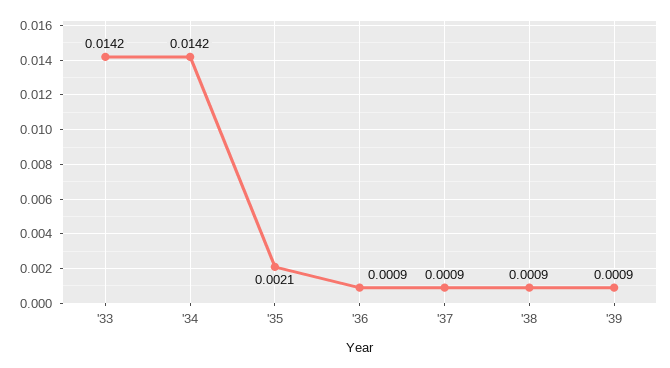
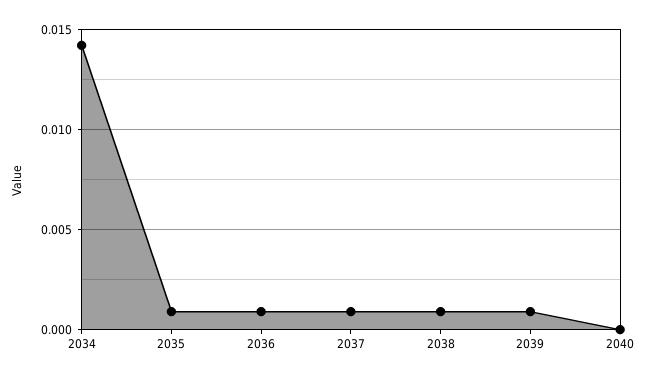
'33: 0.0142 -> none
'35: 0.0021 -> 0.001
2040: none -> 0

